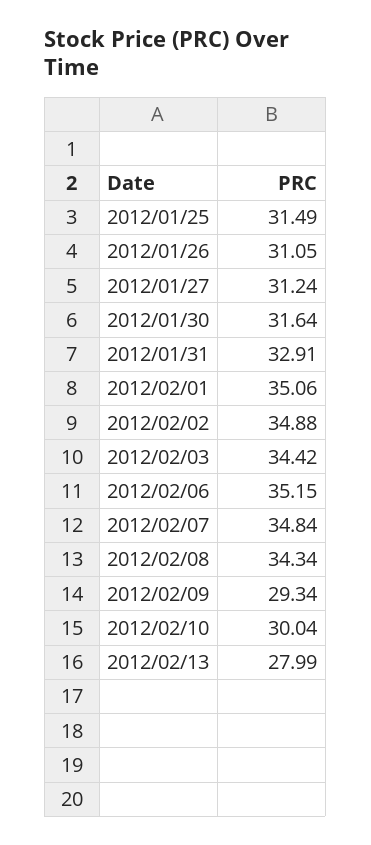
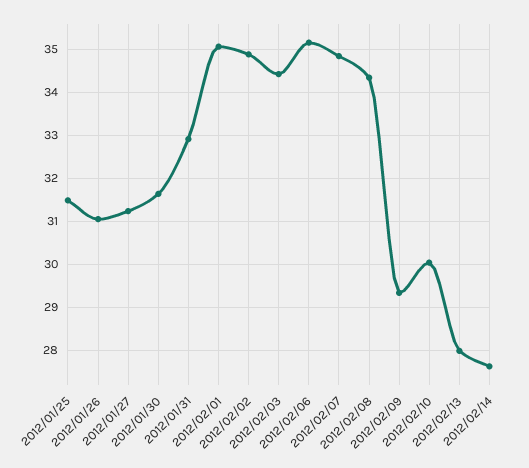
2012/02/14: none -> 27.6

